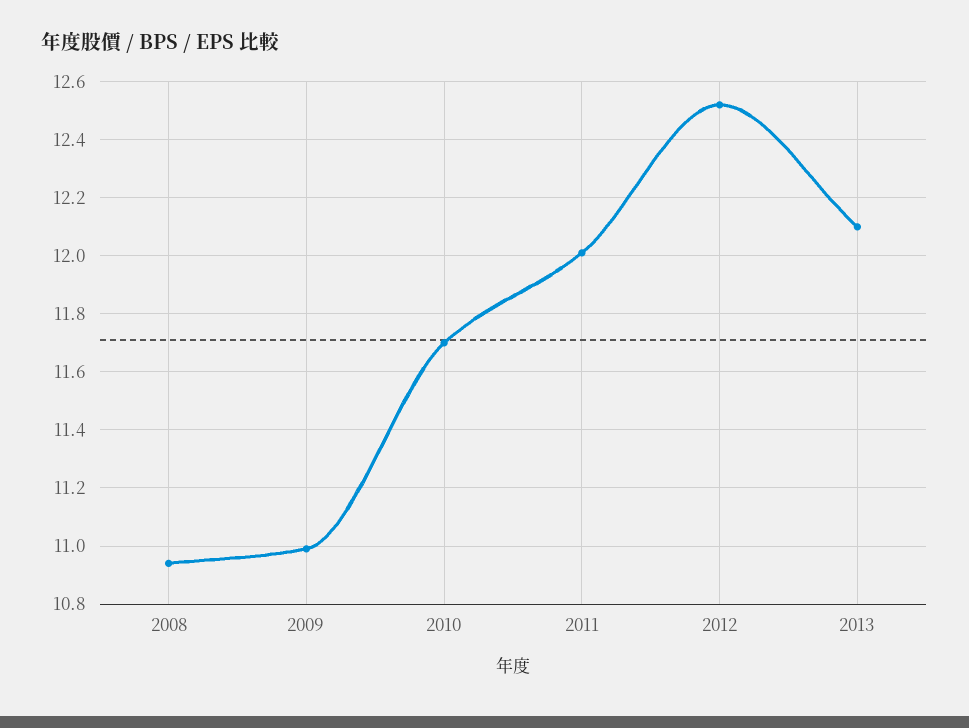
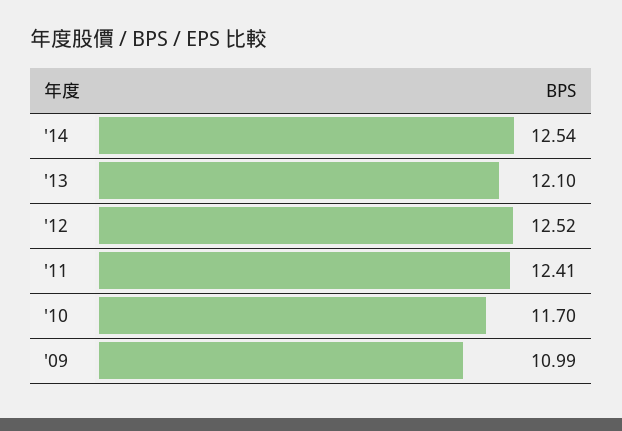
2008: 10.95 -> none
2011: 12 -> 12.41
'14: none -> 12.54

